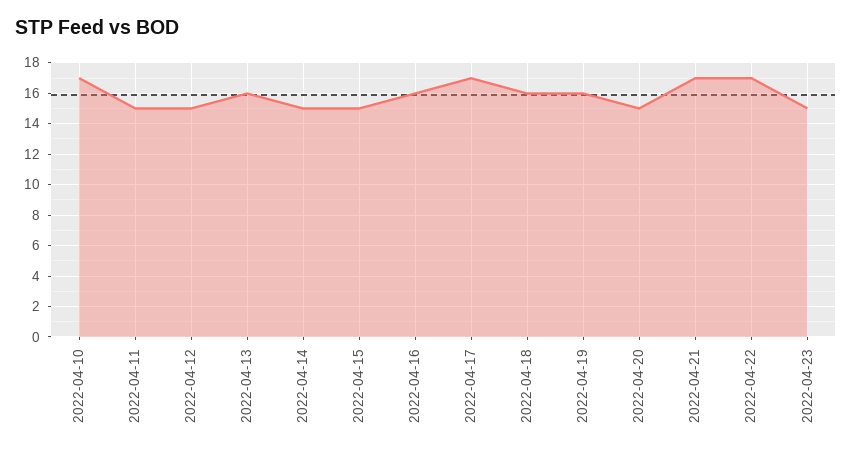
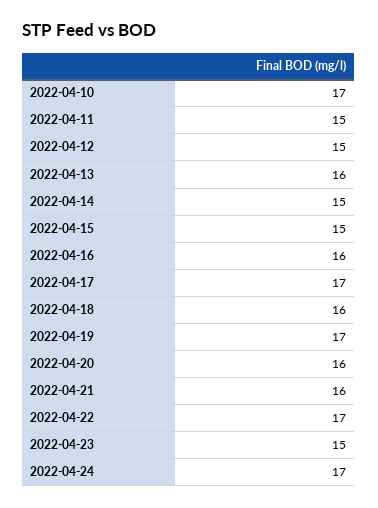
2022-04-19: 16 -> 17
2022-04-20: 15 -> 16
2022-04-21: 17 -> 16
2022-04-24: none -> 17

